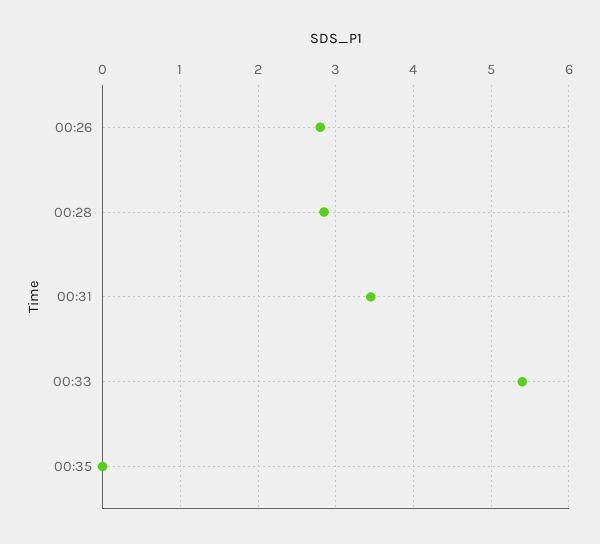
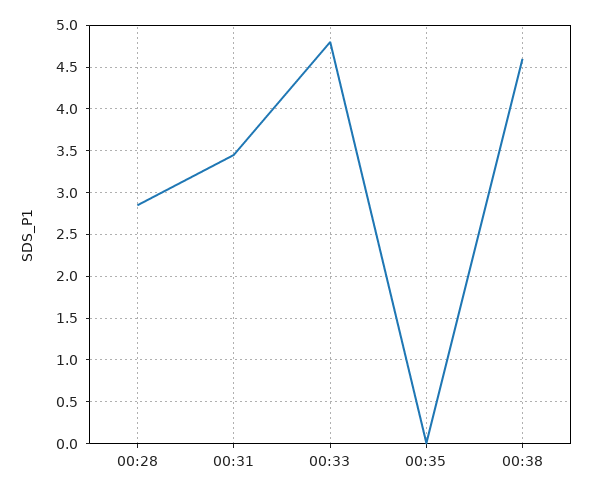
00:26: 2.8 -> none
00:33: 5.4 -> 4.8
00:38: none -> 4.6

